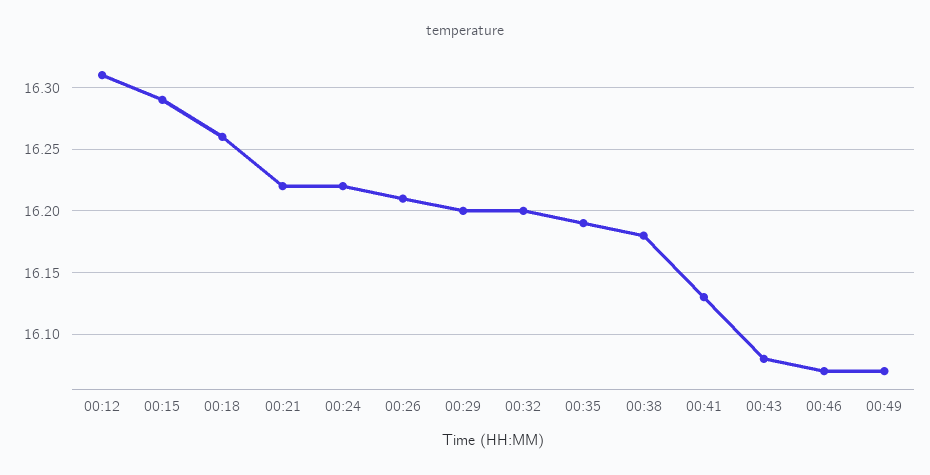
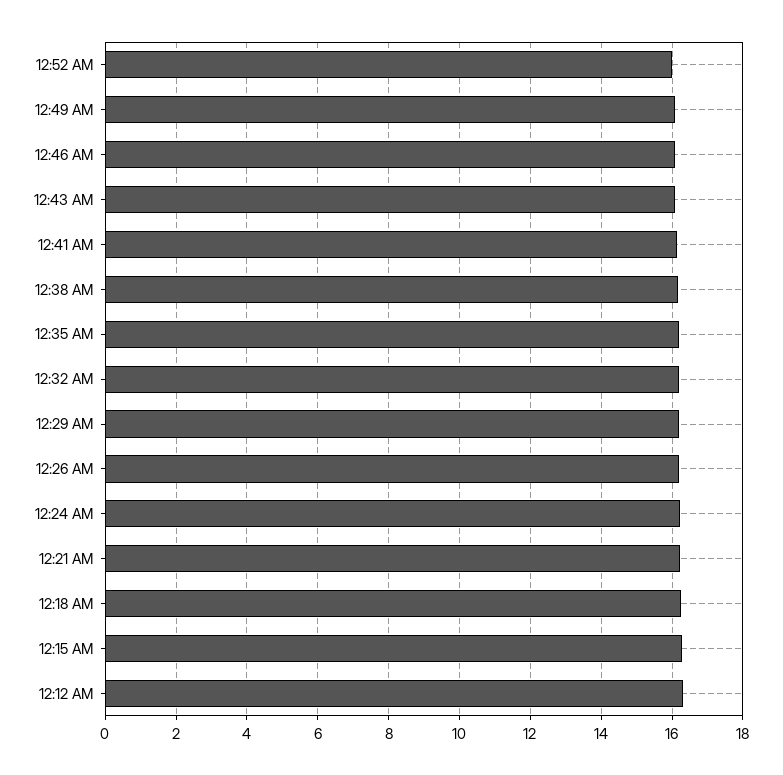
12:52 AM: none -> 16

